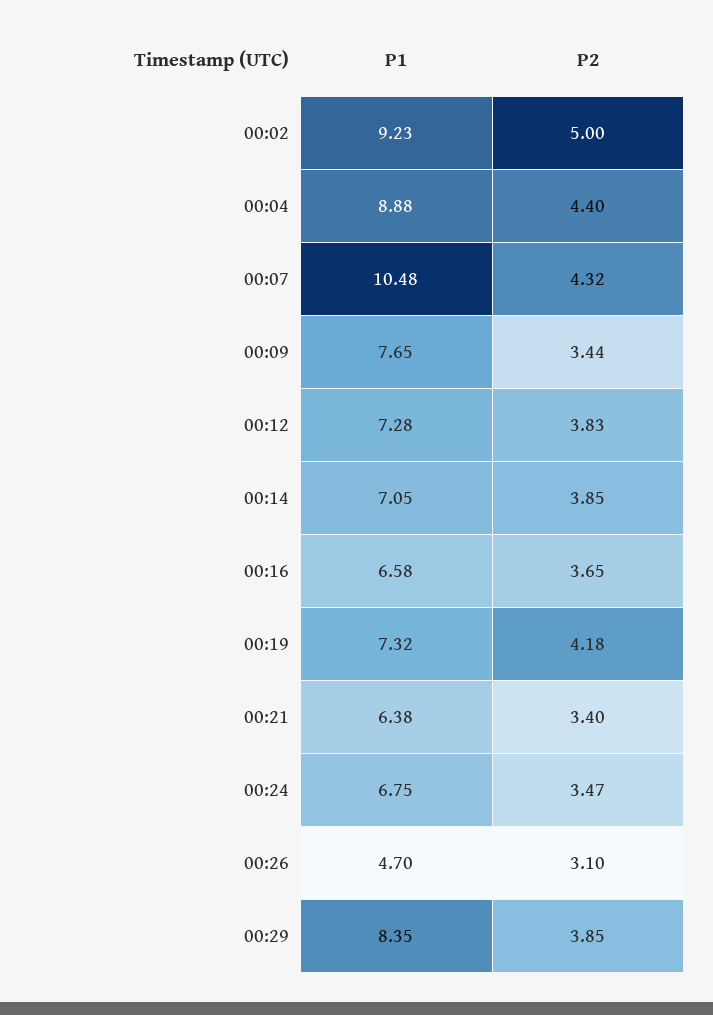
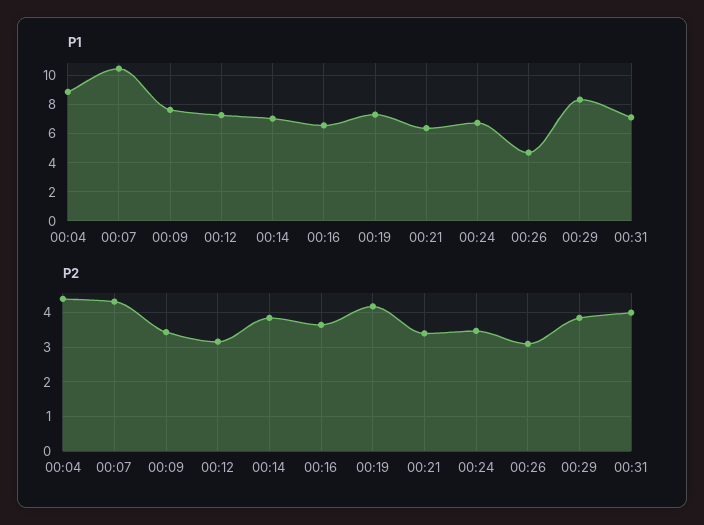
P1, 00:02: 9.23 -> none
P2, 00:02: 5 -> none
P2, 00:12: 3.83 -> 3.2
P1, 00:31: none -> 7
P2, 00:31: none -> 4

